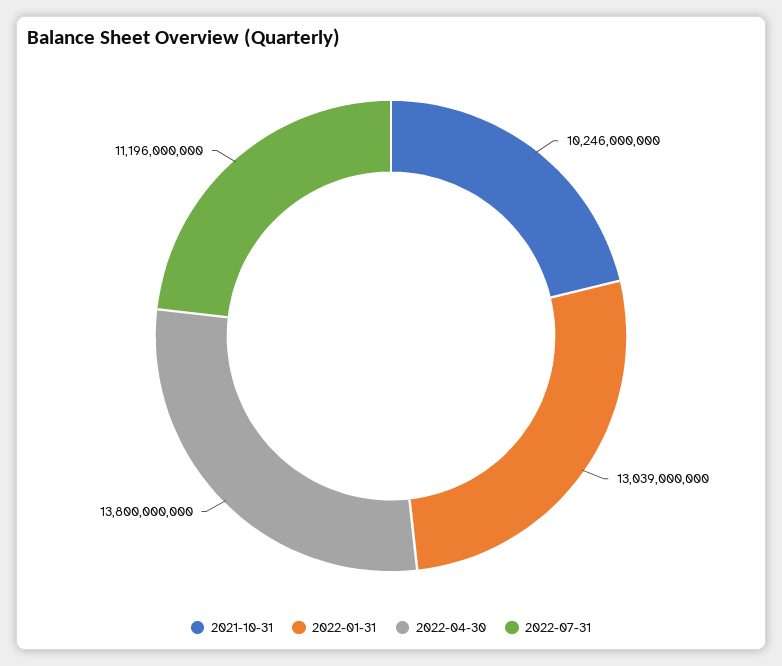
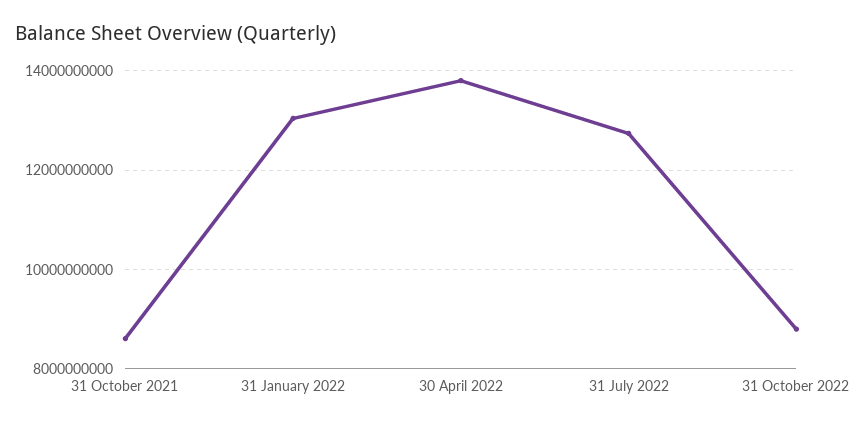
2021-10-31: 10246000000 -> 8600000000
2022-07-31: 11196000000 -> 12800000000
31 October 2022: none -> 8800000000

